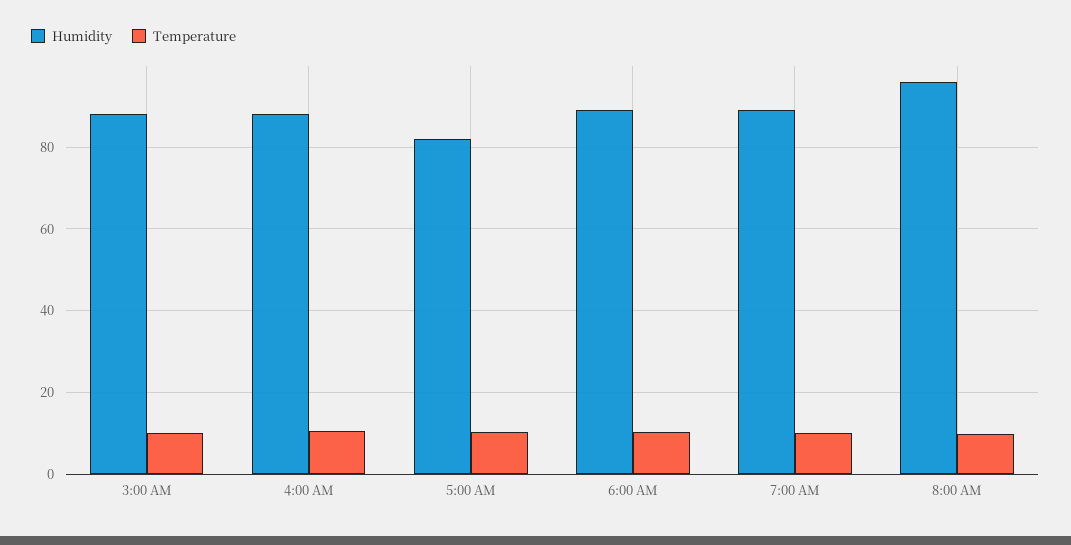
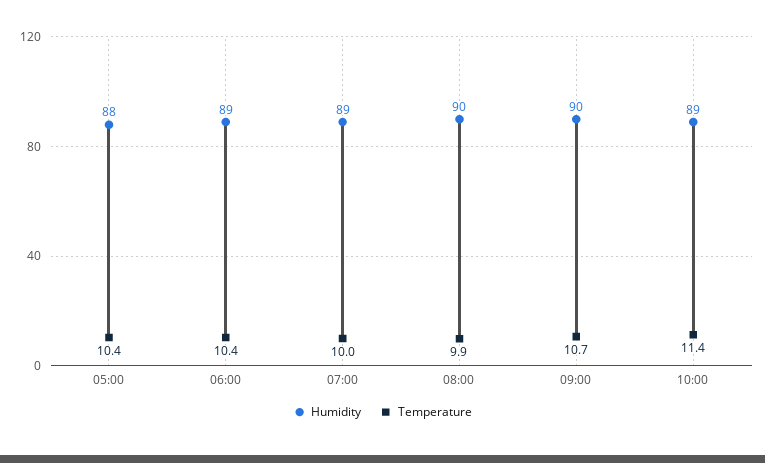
Humidity, 3:00 AM: 88 -> none
Temperature, 3:00 AM: 10 -> none
Humidity, 4:00 AM: 88 -> none
Temperature, 4:00 AM: 10 -> none
Humidity, 5:00 AM: 82 -> 88
Humidity, 8:00 AM: 96 -> 90
Humidity, 09:00: none -> 90
Temperature, 09:00: none -> 10.7
Humidity, 10:00: none -> 89
Temperature, 10:00: none -> 11.4

